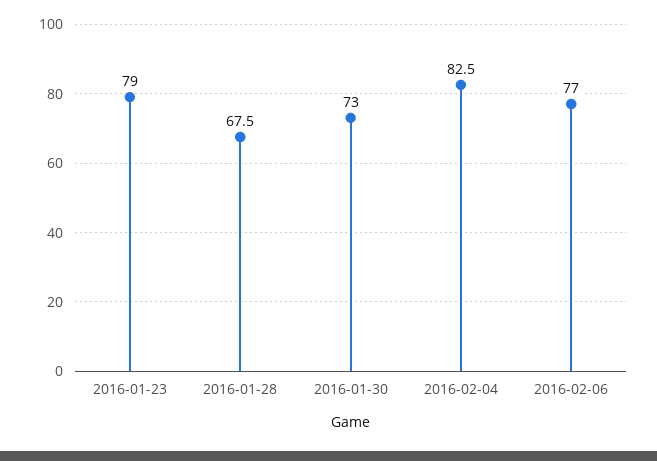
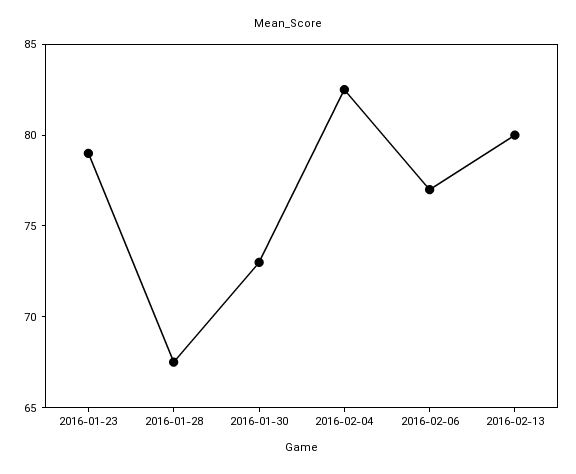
2016-02-13: none -> 80

